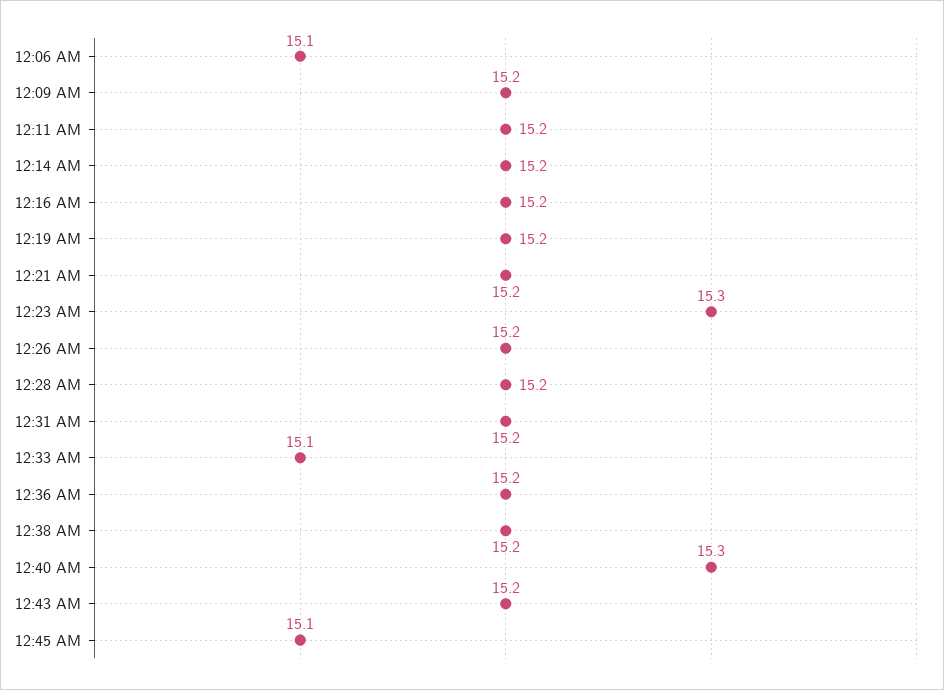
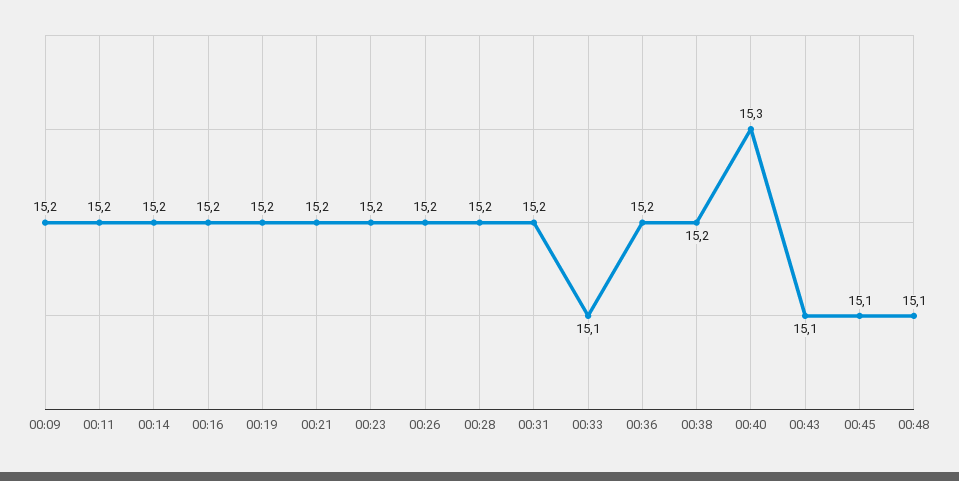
12:06 AM: 15.1 -> none
12:23 AM: 15.3 -> 15.2
12:43 AM: 15.2 -> 15.1
00:48: none -> 15.1

